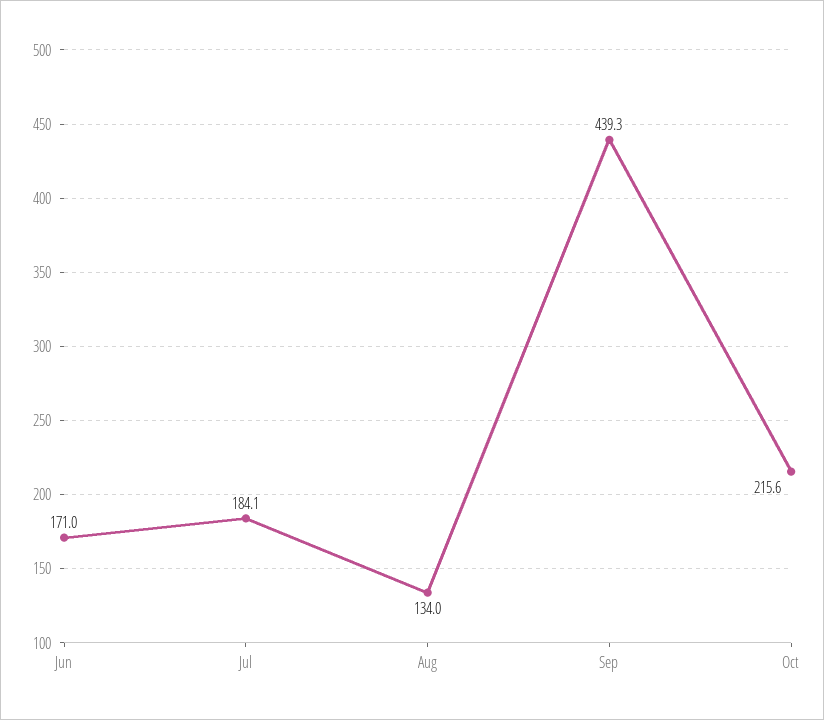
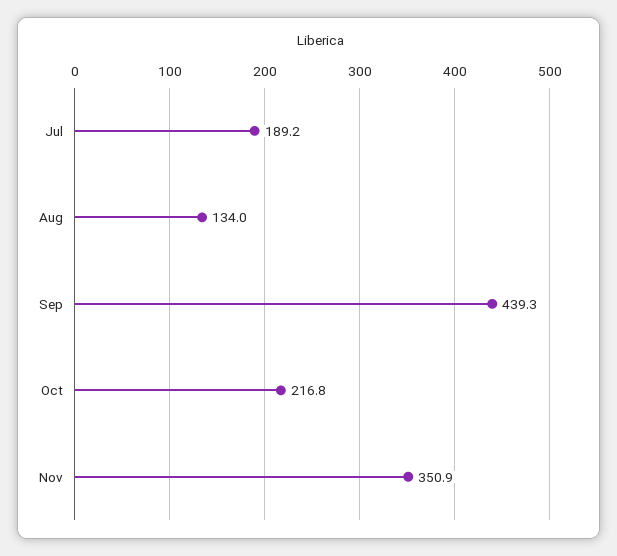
Jun: 171 -> none
Jul: 184.1 -> 189.2
Oct: 215.6 -> 216.8
Nov: none -> 350.9

